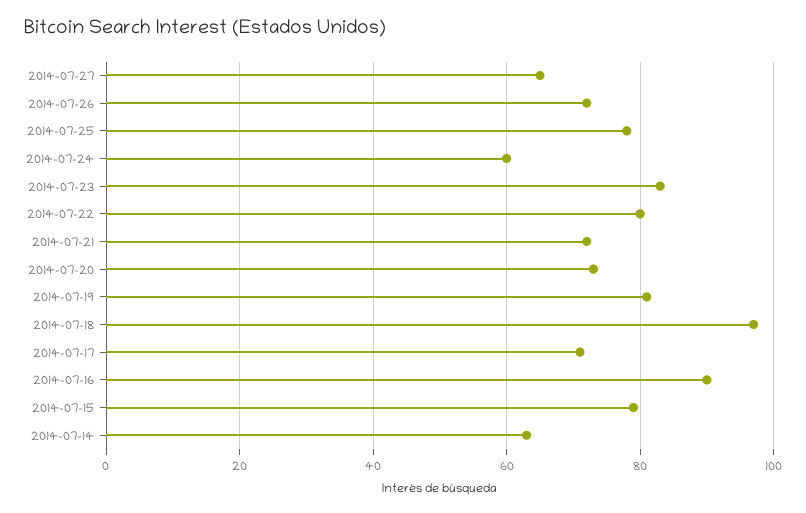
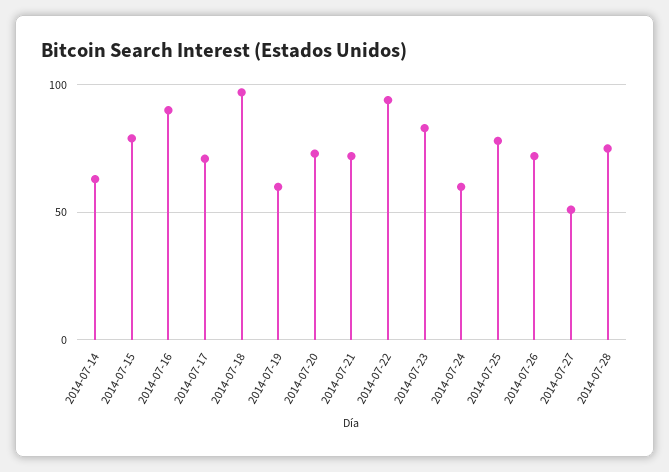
2014-07-27: 65 -> 50
2014-07-22: 80 -> 95
2014-07-19: 80 -> 60
2014-07-28: none -> 75

